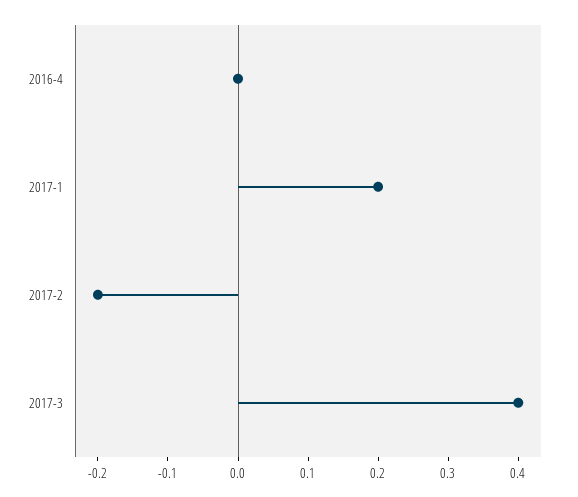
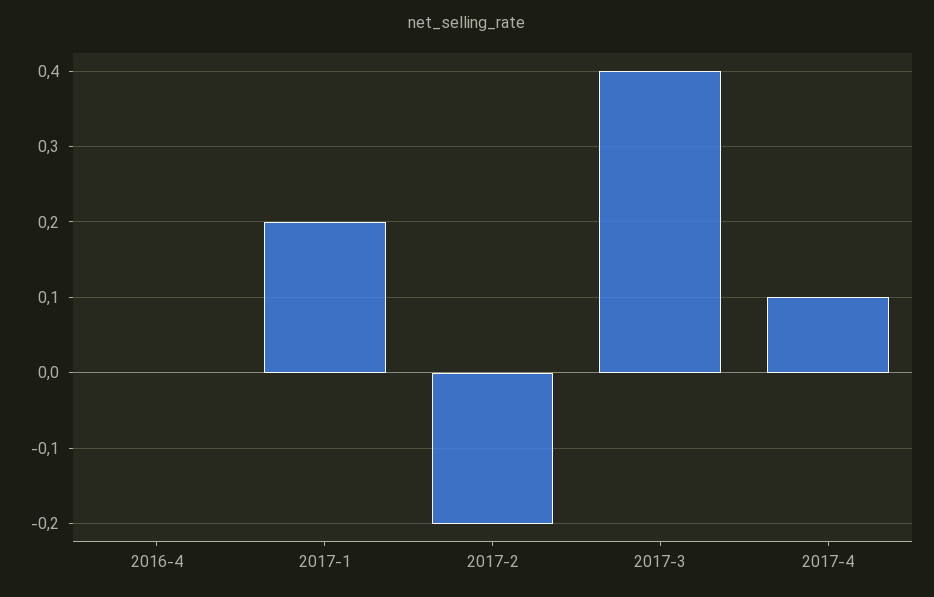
2017-4: none -> 0.1

